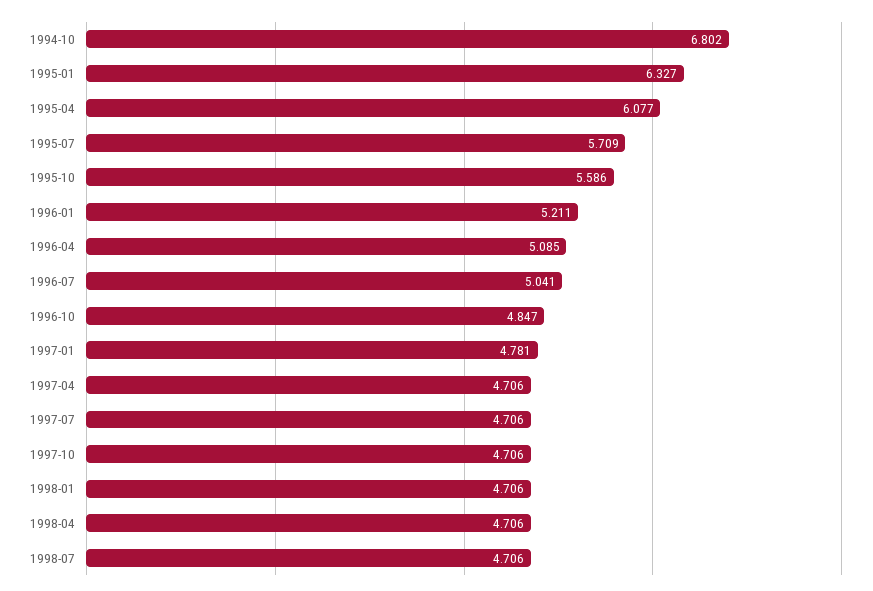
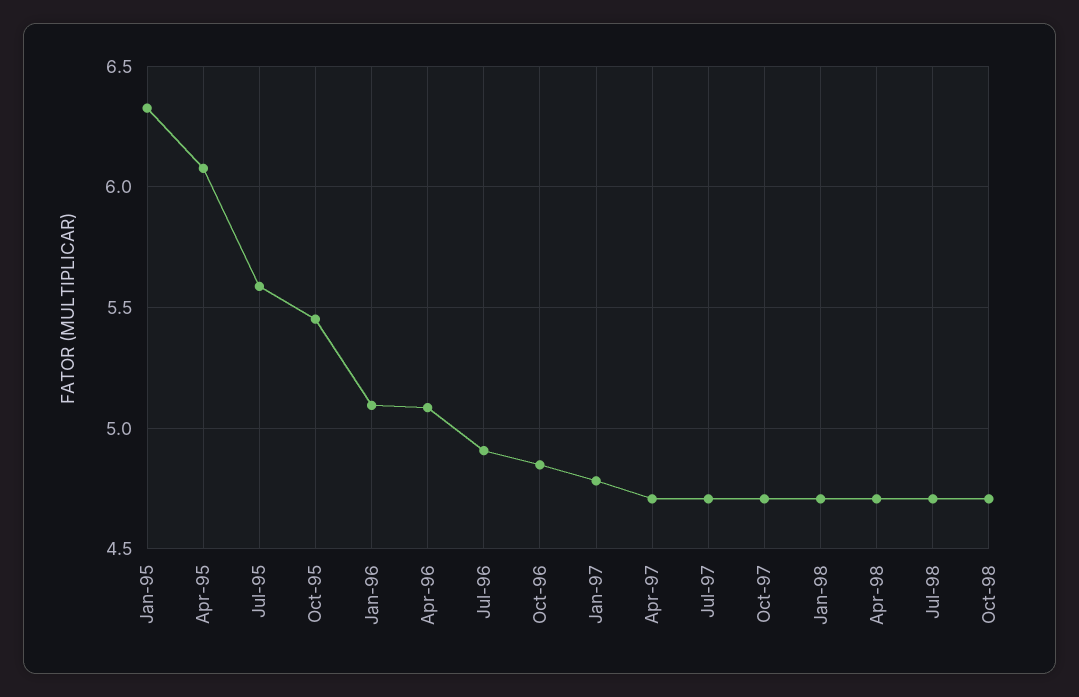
1994-10: 6.802 -> none
1995-07: 5.709 -> 5.6
1995-10: 5.586 -> 5.45
1996-01: 5.211 -> 5.1
1996-07: 5.041 -> 4.9
Oct-98: none -> 4.7

